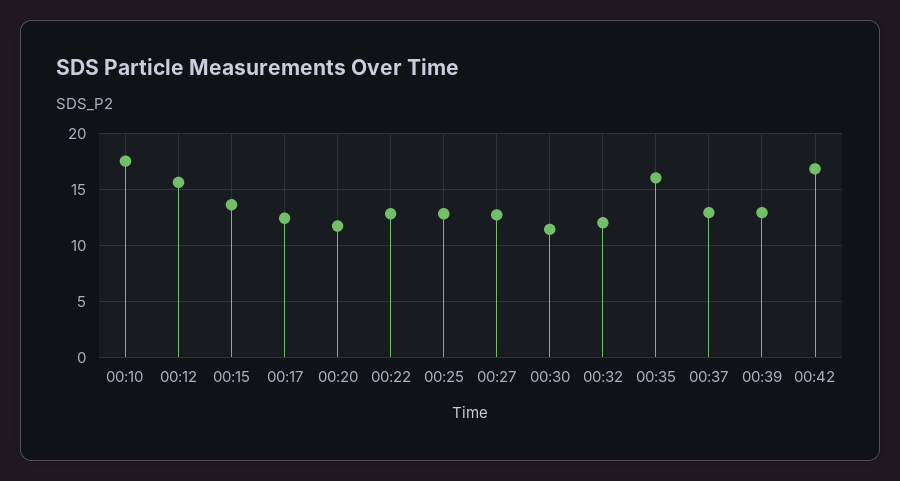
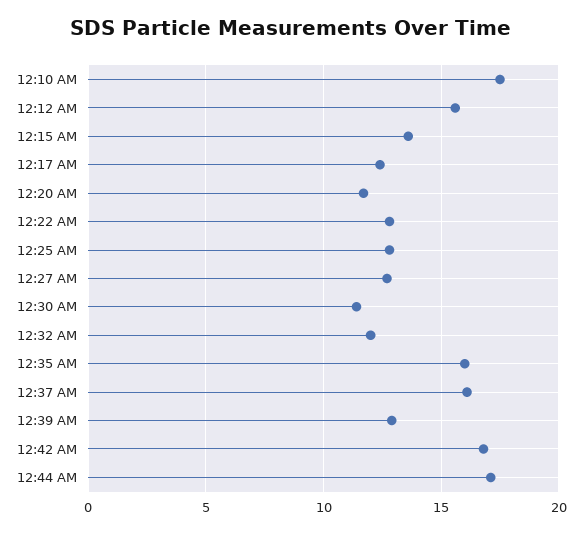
00:37: 13 -> 16
12:44 AM: none -> 17

